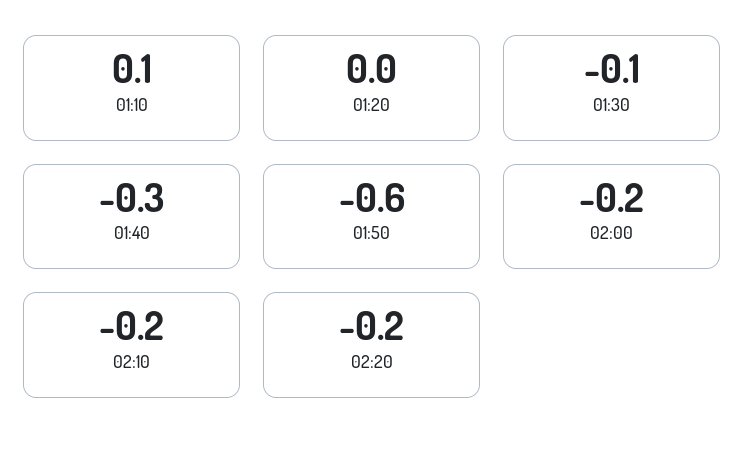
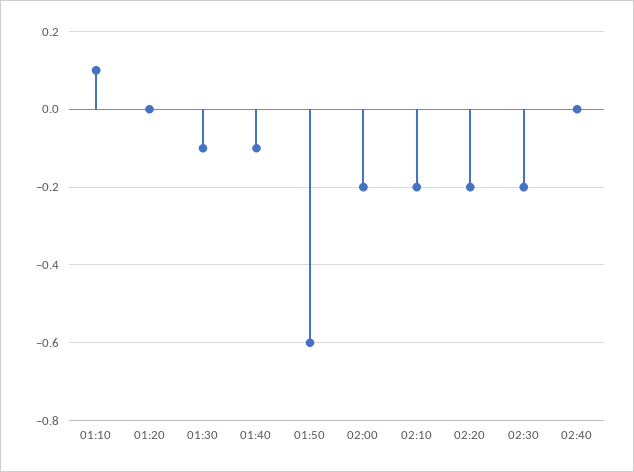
01:40: -0.3 -> -0.1
02:30: none -> -0.2
02:40: none -> 0

